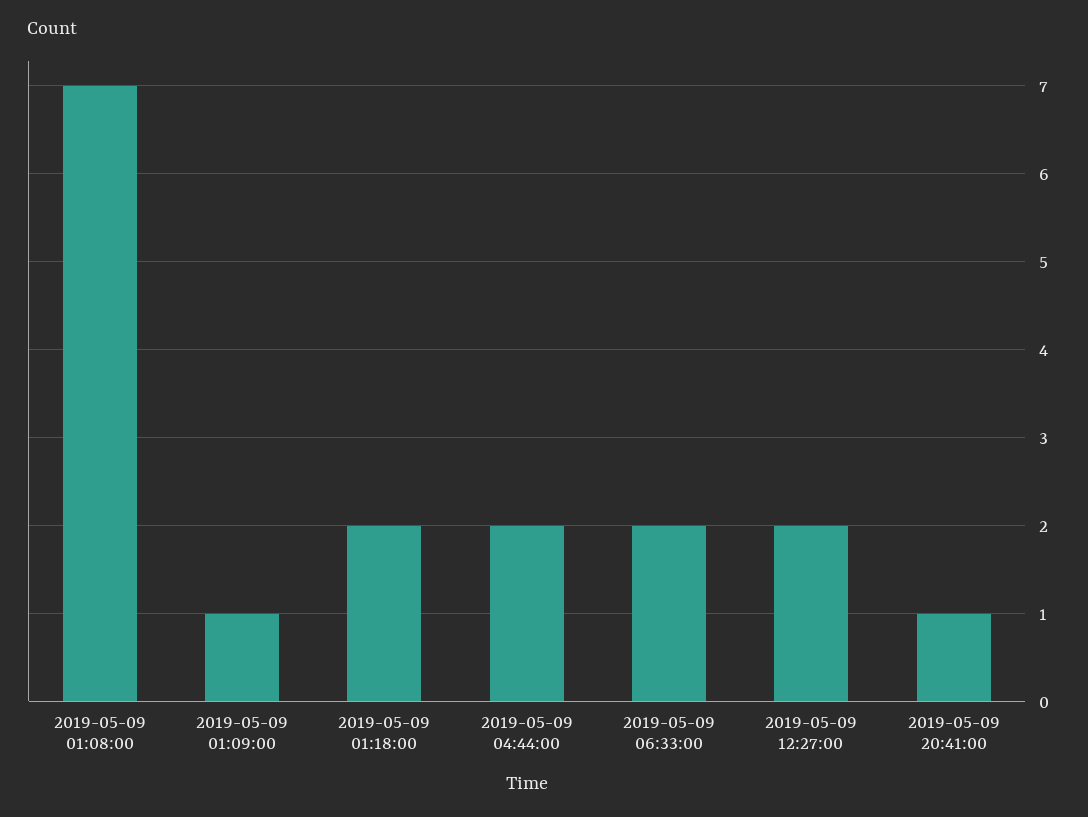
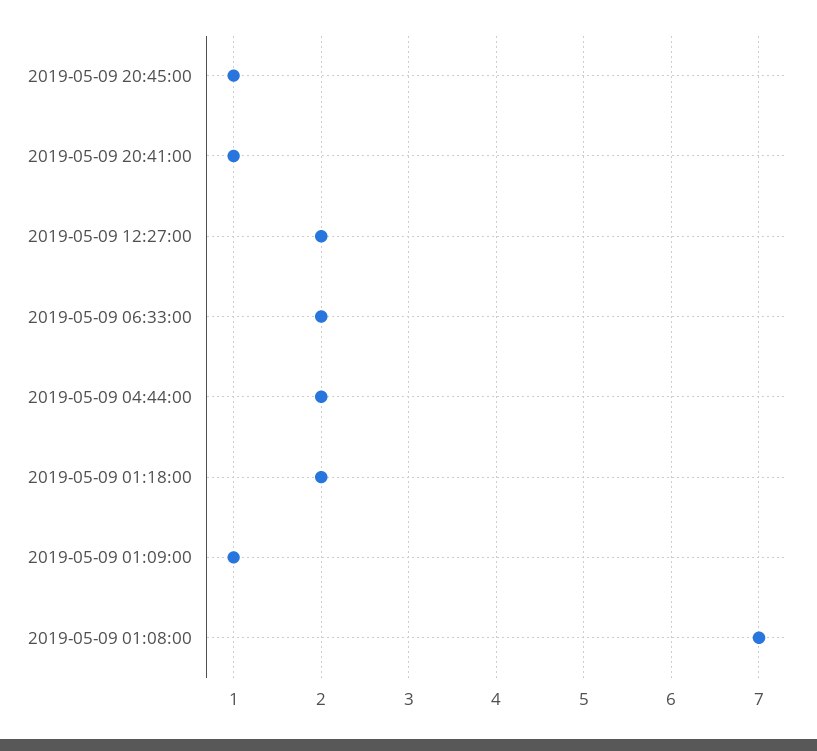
2019-05-09 20:45:00: none -> 1

